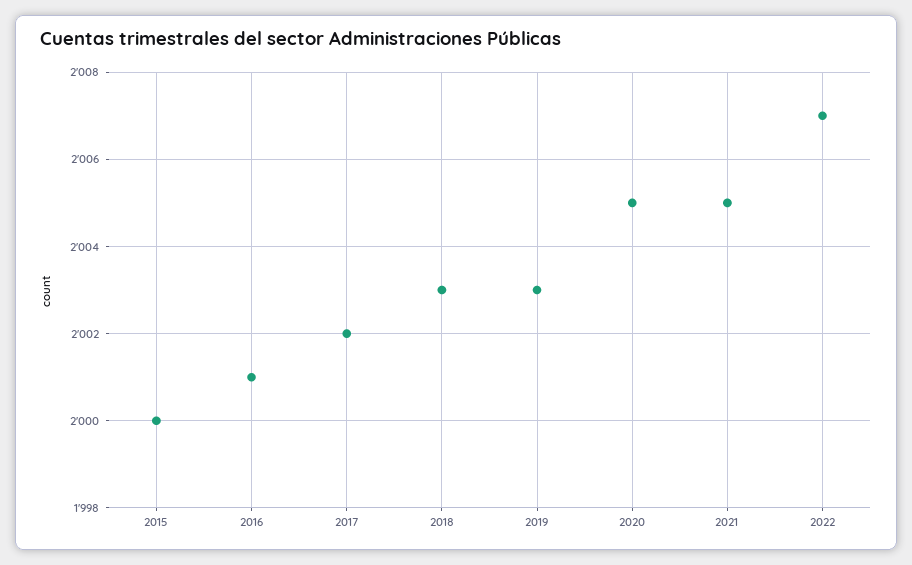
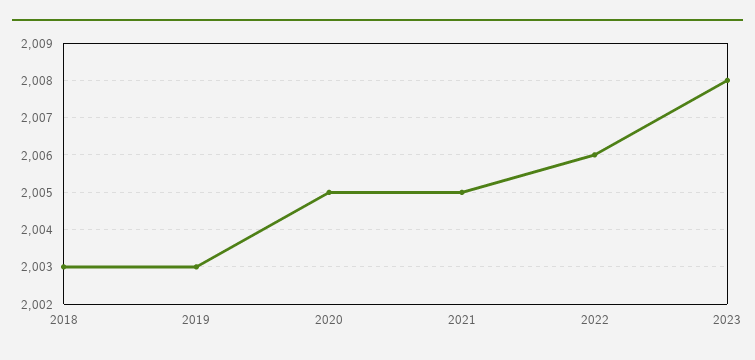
2015: 2000 -> none
2016: 2001 -> none
2017: 2002 -> none
2022: 2007 -> 2006
2023: none -> 2008

